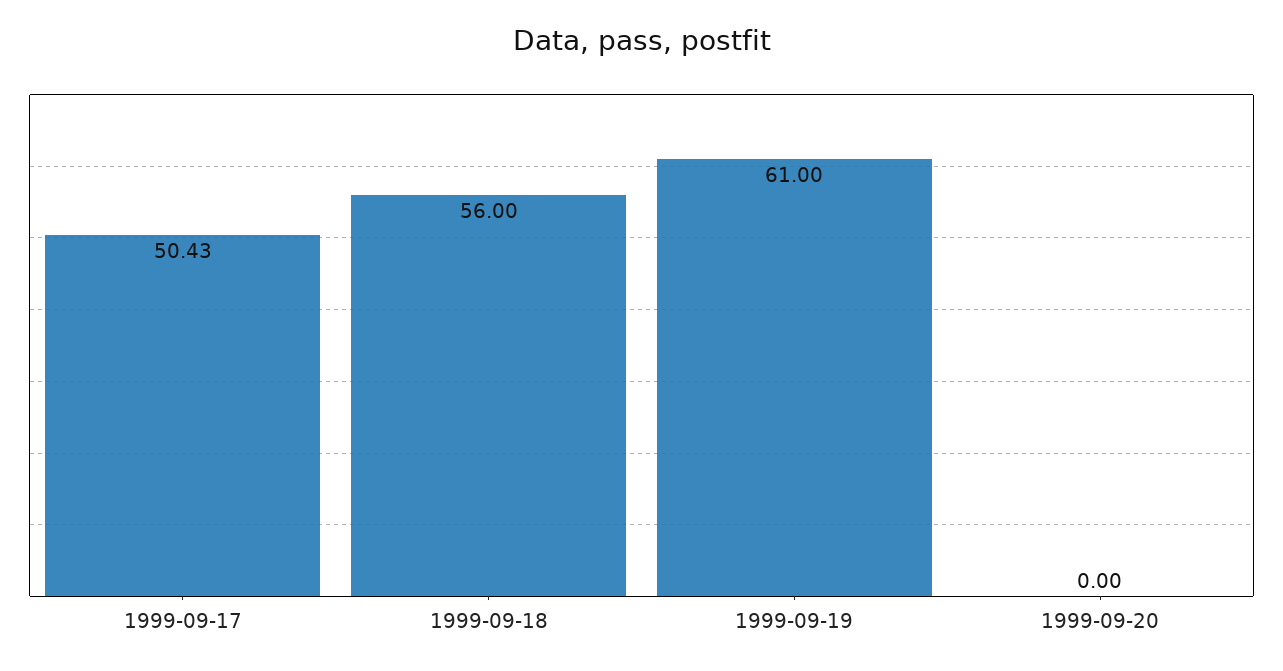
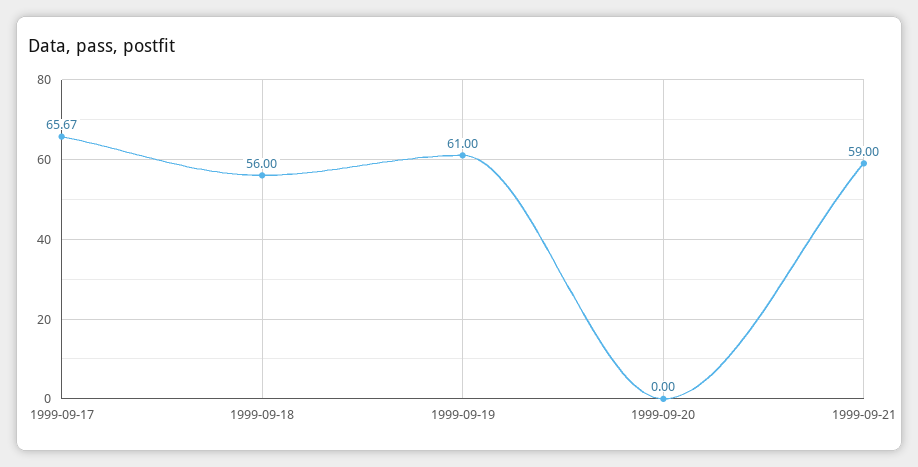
1999-09-17: 50.43 -> 65.67
1999-09-21: none -> 59

